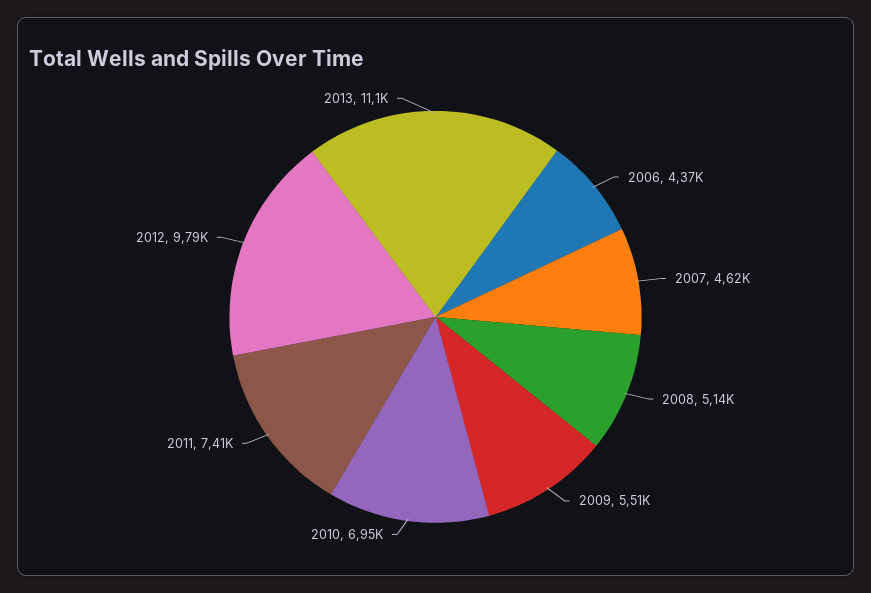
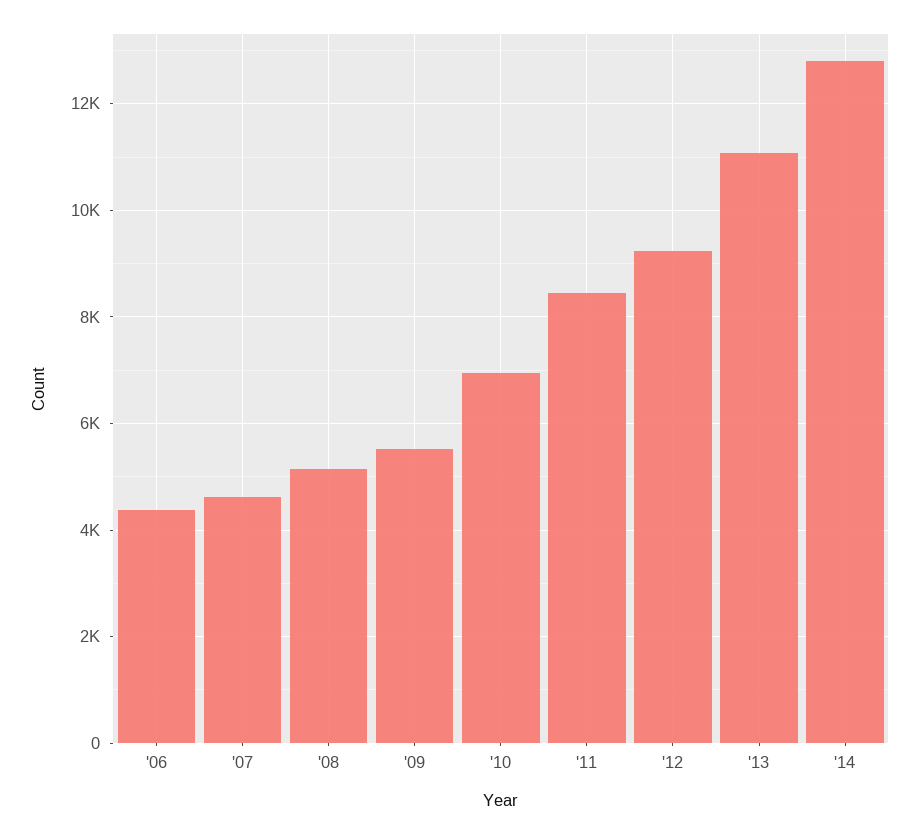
2011: 7410 -> 8400
2012: 9790 -> 9200
'14: none -> 12800

